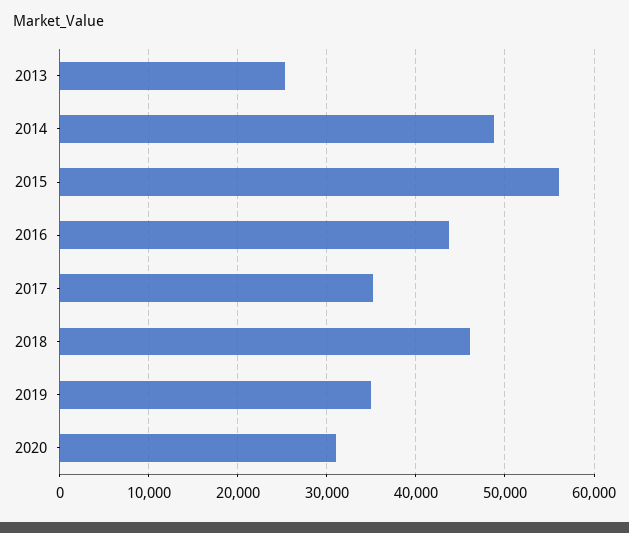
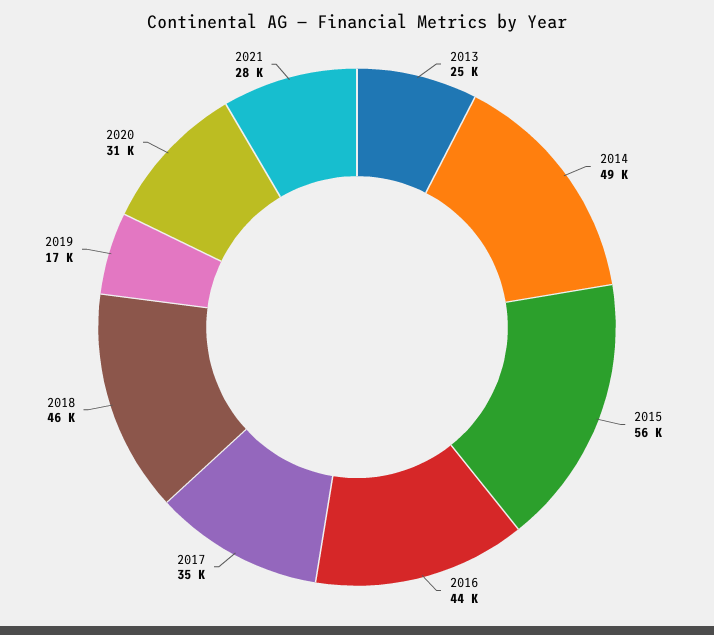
2019: 35000 -> 17000
2021: none -> 28000

